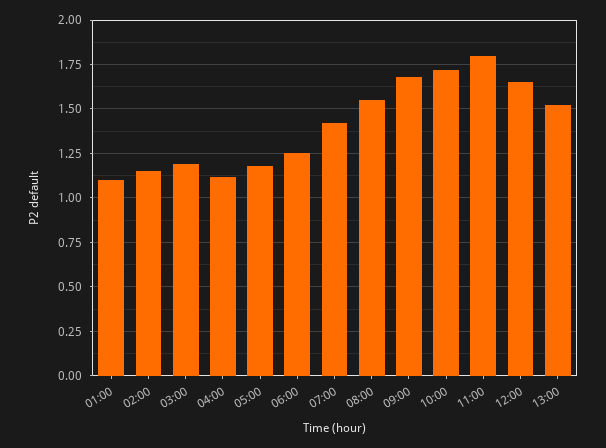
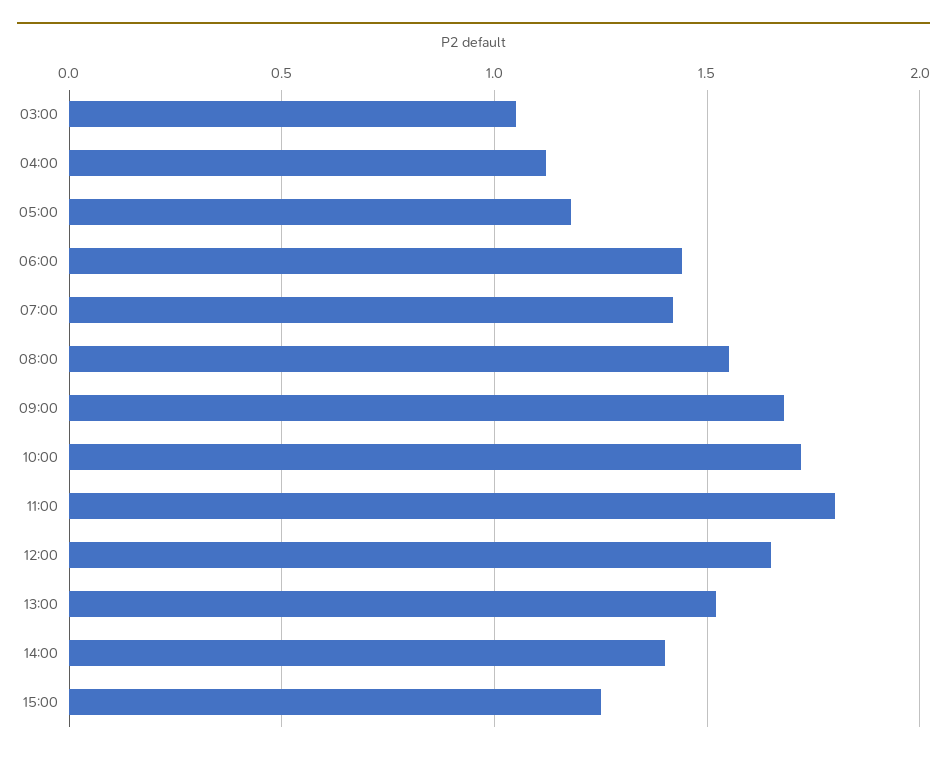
01:00: 1.1 -> none
02:00: 1.15 -> none
03:00: 1.2 -> 1.05
06:00: 1.25 -> 1.45
14:00: none -> 1.4
15:00: none -> 1.25

